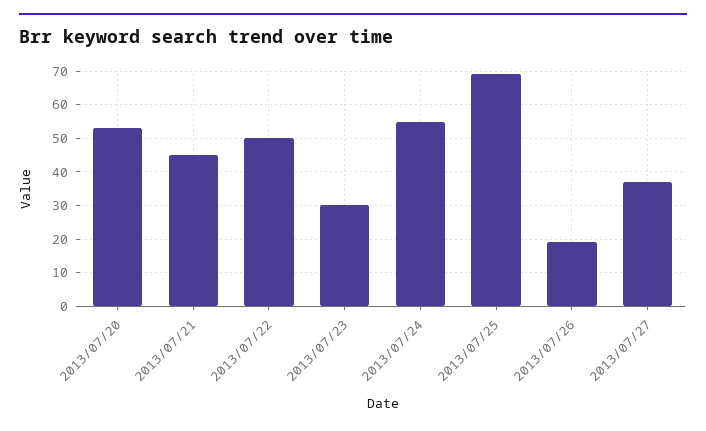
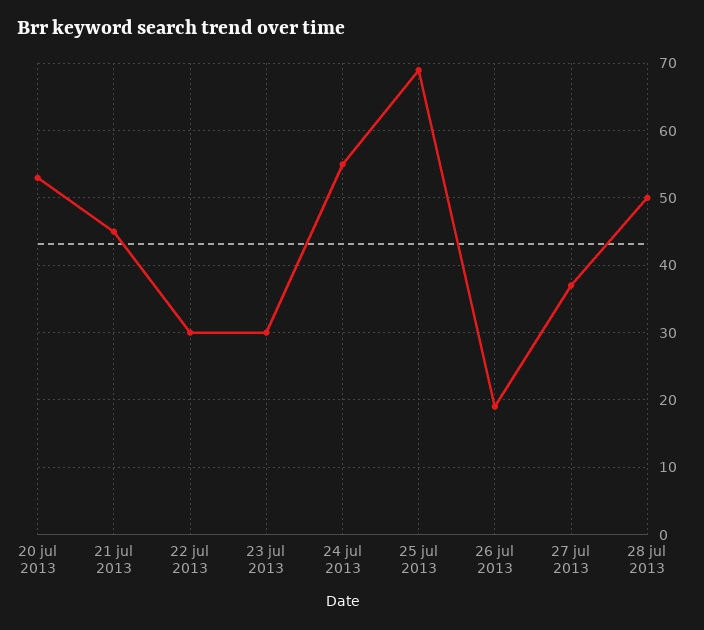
2013/07/22: 50 -> 30
28 jul 2013: none -> 50

